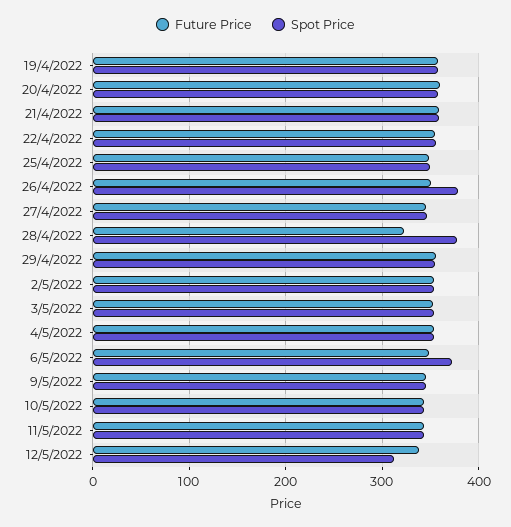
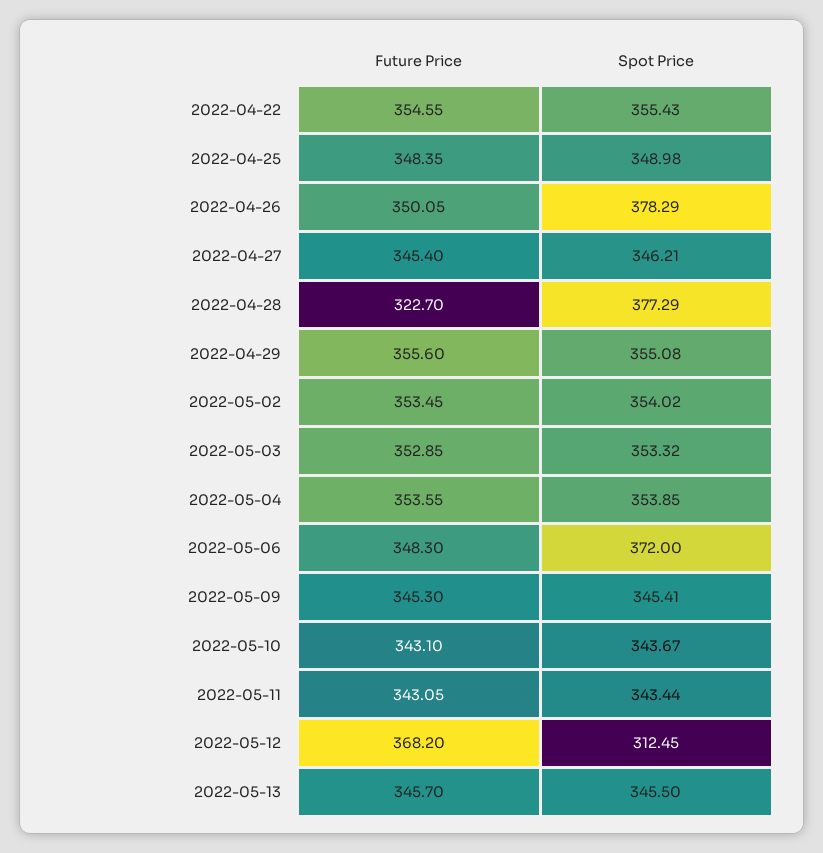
Future Price, 19/4/2022: 360 -> none
Spot Price, 19/4/2022: 360 -> none
Future Price, 20/4/2022: 360 -> none
Spot Price, 20/4/2022: 360 -> none
Future Price, 21/4/2022: 360 -> none
Spot Price, 21/4/2022: 360 -> none
Future Price, 12/5/2022: 340 -> 368.2
Future Price, 2022-05-13: none -> 345.7
Spot Price, 2022-05-13: none -> 345.5

